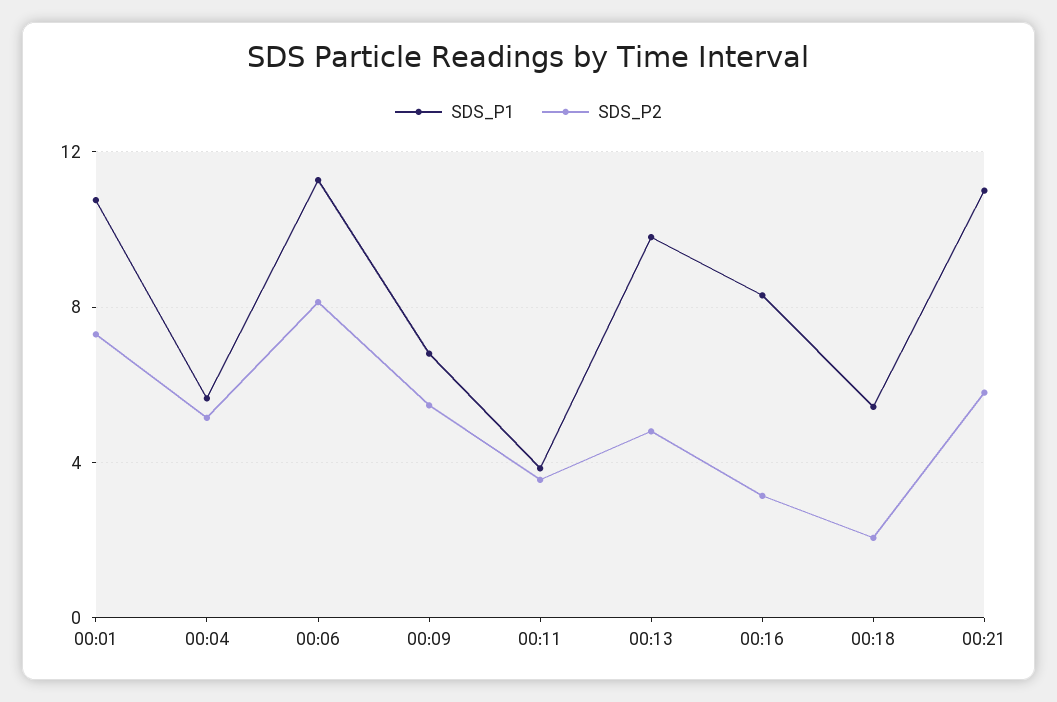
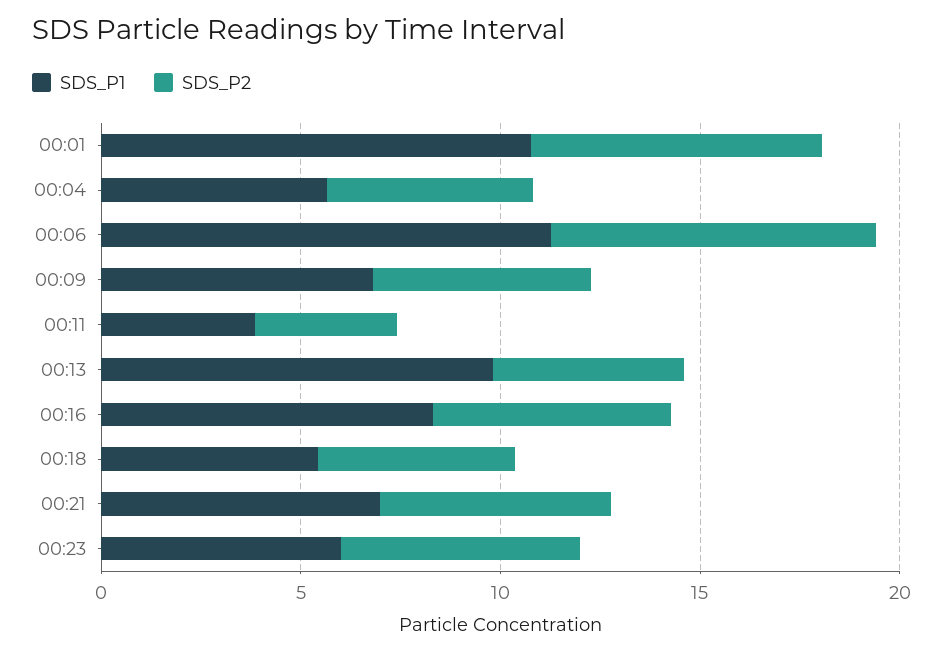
SDS_P2, 00:16: 3 -> 6
SDS_P2, 00:18: 2 -> 5
SDS_P1, 00:21: 11 -> 7
SDS_P1, 00:23: none -> 6
SDS_P2, 00:23: none -> 6

